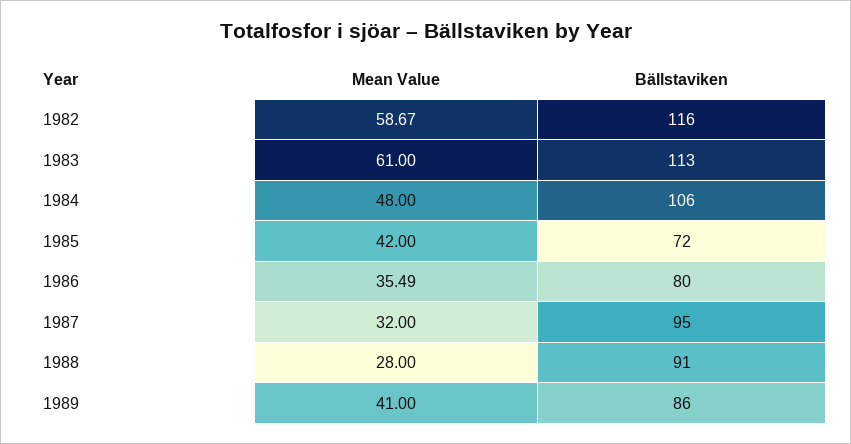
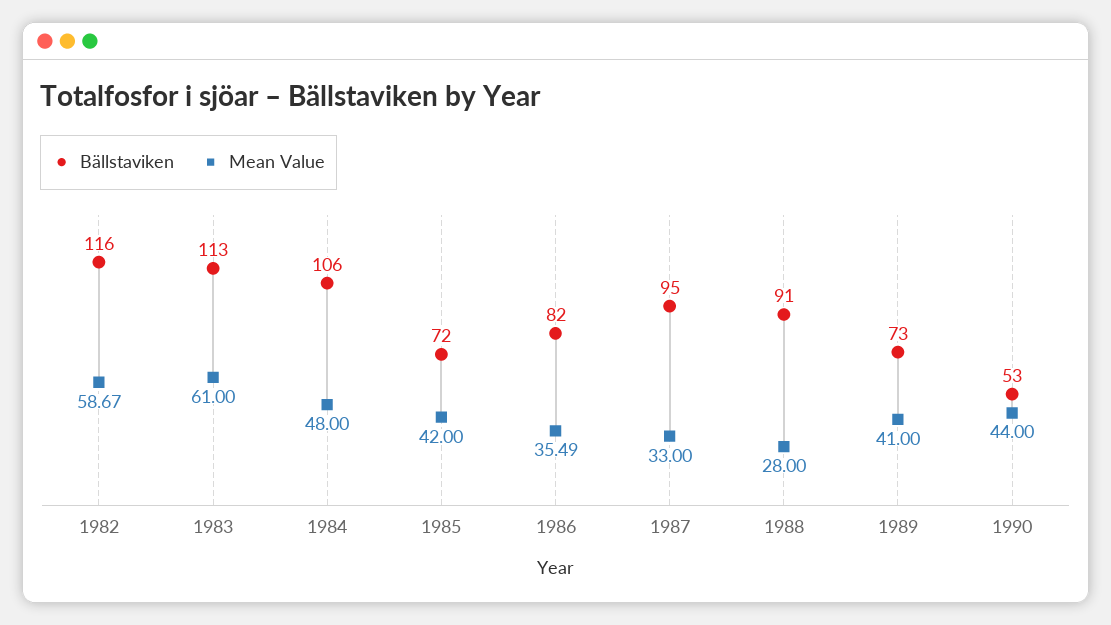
Bällstaviken, 1986: 80 -> 82
Mean Value, 1987: 32 -> 33
Bällstaviken, 1989: 86 -> 73
Bällstaviken, 1990: none -> 53
Mean Value, 1990: none -> 44

